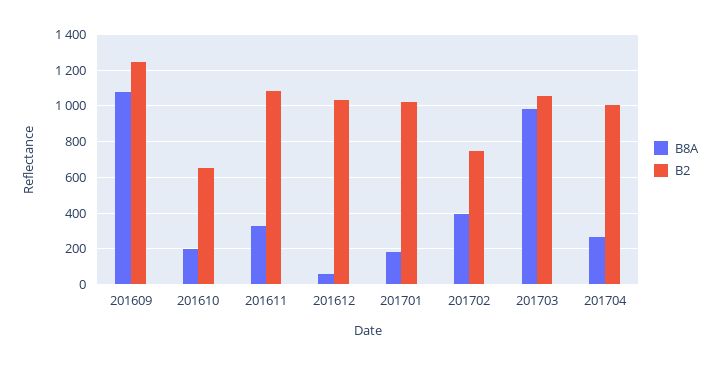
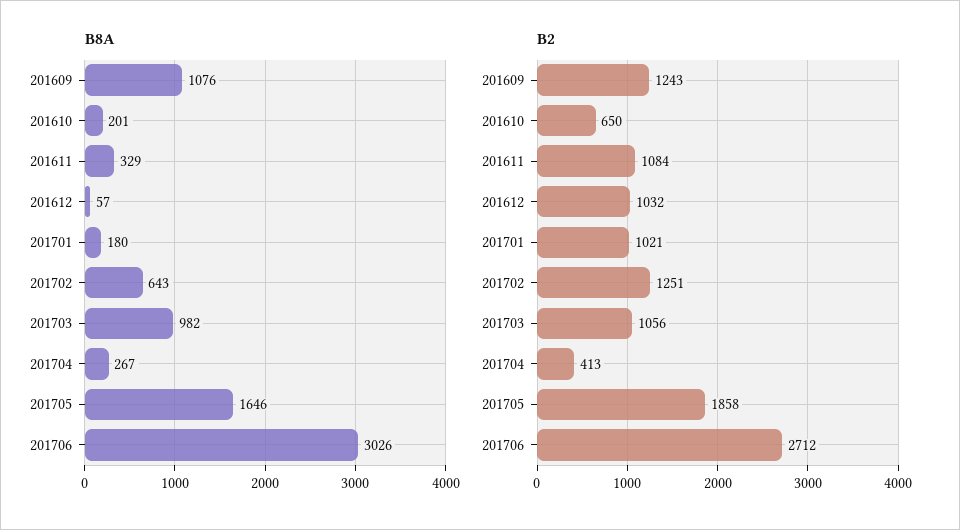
B8A, 201702: 400 -> 643
B2, 201702: 750 -> 1251
B2, 201704: 1000 -> 413
B8A, 201705: none -> 1646
B8A, 201706: none -> 3026
B2, 201705: none -> 1858
B2, 201706: none -> 2712

